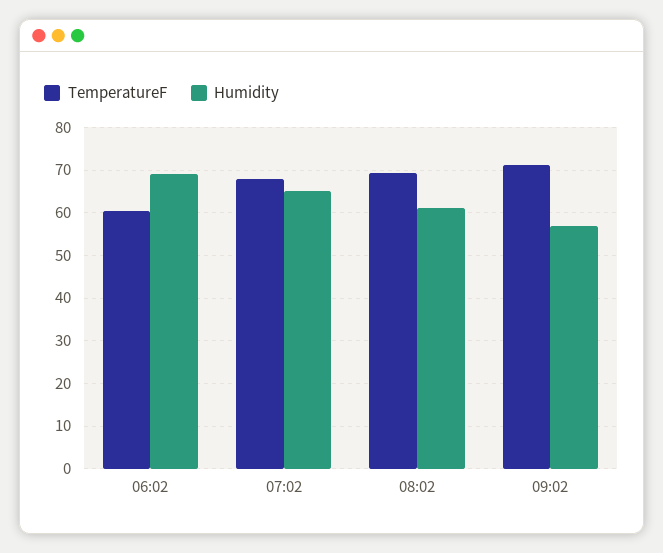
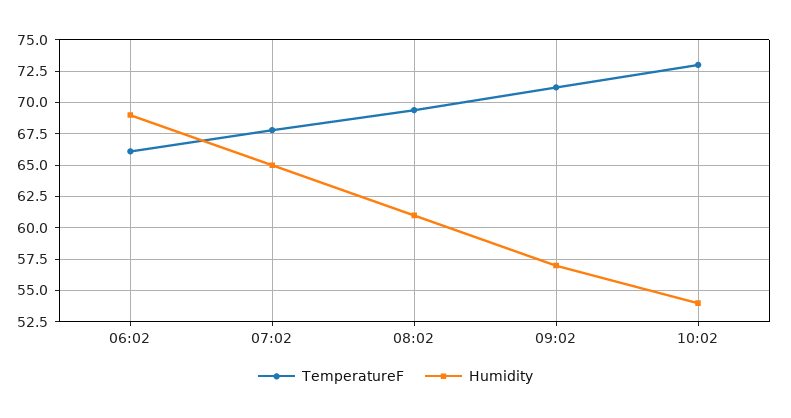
TemperatureF, 06:02: 60 -> 66
TemperatureF, 10:02: none -> 73
Humidity, 10:02: none -> 54

